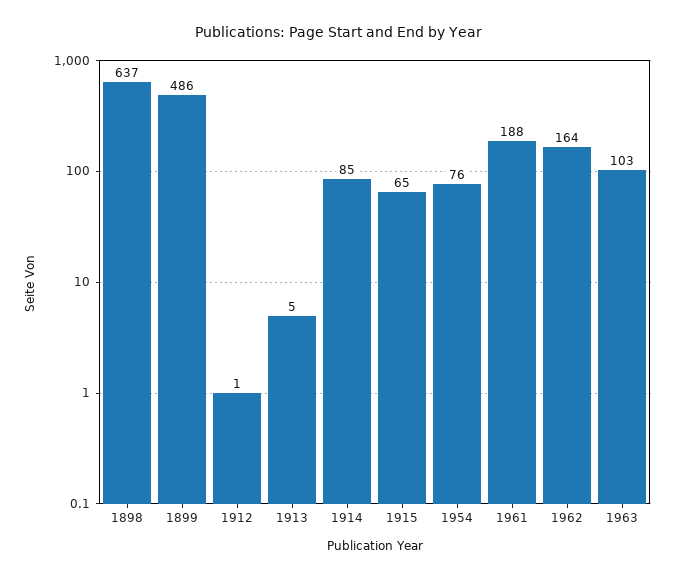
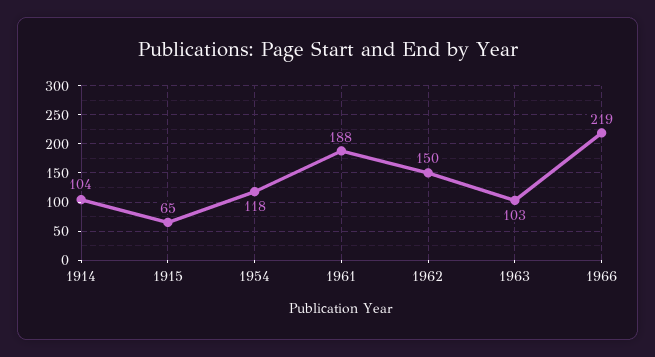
1898: 637 -> none
1899: 486 -> none
1912: 1 -> none
1913: 5 -> none
1914: 85 -> 104
1954: 76 -> 118
1962: 164 -> 150
1966: none -> 219

